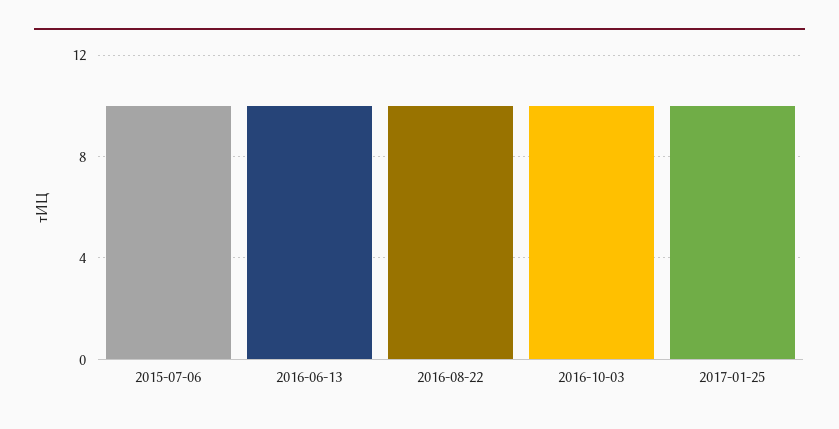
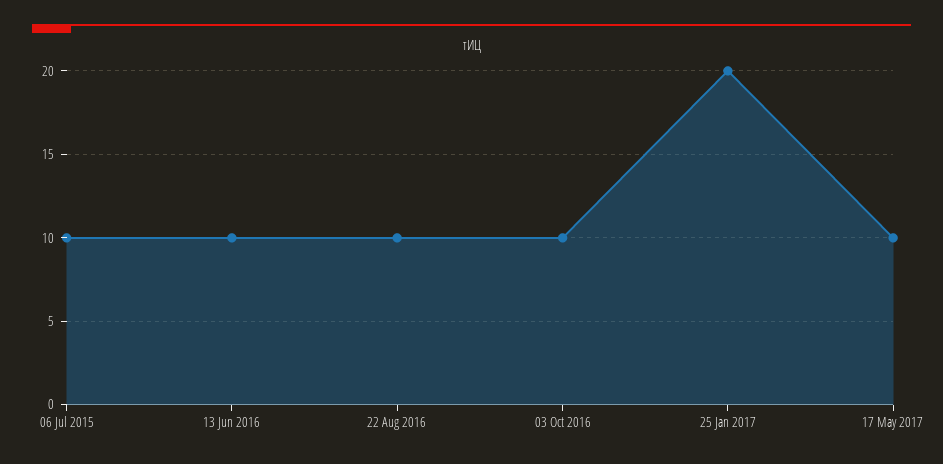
2017-01-25: 10 -> 20
17 May 2017: none -> 10

